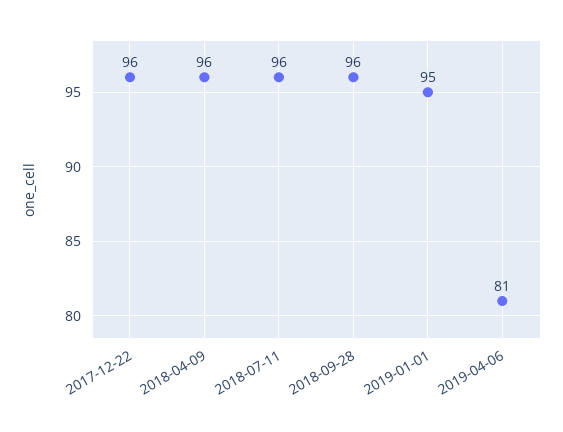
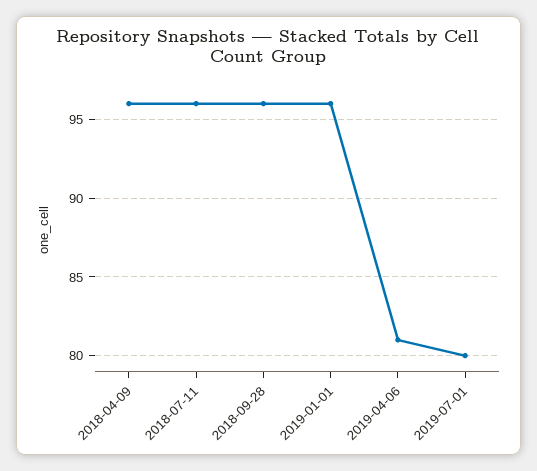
2017-12-22: 96 -> none
2019-01-01: 95 -> 96
2019-07-01: none -> 80

